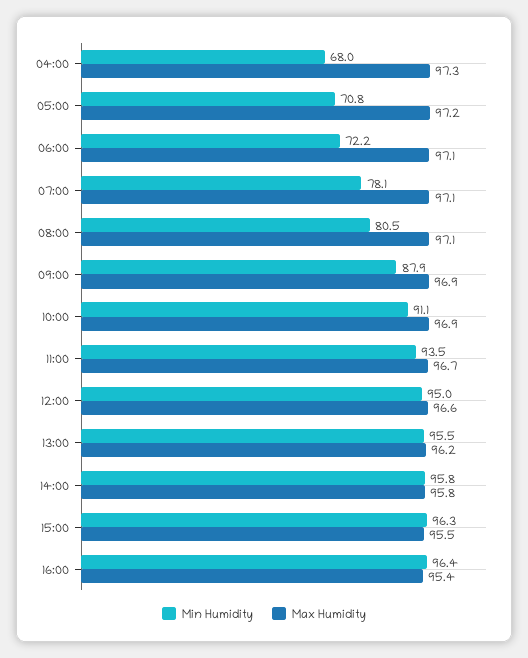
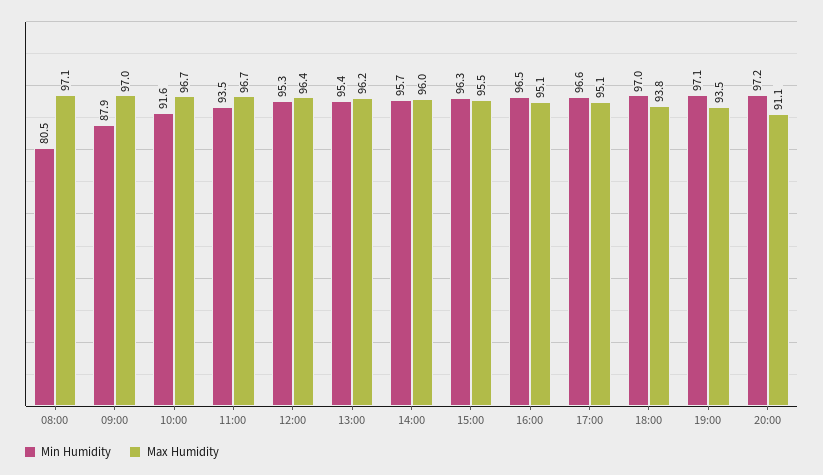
Min Humidity, 04:00: 68 -> none
Max Humidity, 04:00: 97.3 -> none
Min Humidity, 05:00: 70.8 -> none
Max Humidity, 05:00: 97.2 -> none
Min Humidity, 06:00: 72.2 -> none
Max Humidity, 06:00: 97.1 -> none
Min Humidity, 07:00: 78.1 -> none
Max Humidity, 07:00: 97.1 -> none
Max Humidity, 09:00: 96.9 -> 97
Min Humidity, 10:00: 91.1 -> 91.6
Max Humidity, 10:00: 96.9 -> 96.7
Min Humidity, 12:00: 95 -> 95.3
Max Humidity, 12:00: 96.6 -> 96.4
Min Humidity, 13:00: 95.5 -> 95.4
Min Humidity, 14:00: 95.8 -> 95.7
Max Humidity, 14:00: 95.8 -> 96
Min Humidity, 16:00: 96.4 -> 96.5
Max Humidity, 16:00: 95.4 -> 95.1
Min Humidity, 17:00: none -> 96.6
Max Humidity, 17:00: none -> 95.1
Min Humidity, 18:00: none -> 97
Max Humidity, 18:00: none -> 93.8
Min Humidity, 19:00: none -> 97.1
Max Humidity, 19:00: none -> 93.5
Min Humidity, 20:00: none -> 97.2
Max Humidity, 20:00: none -> 91.1

